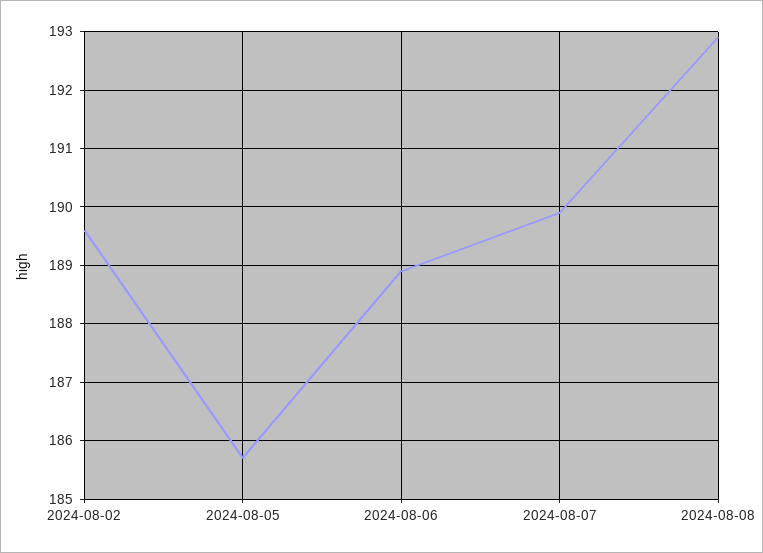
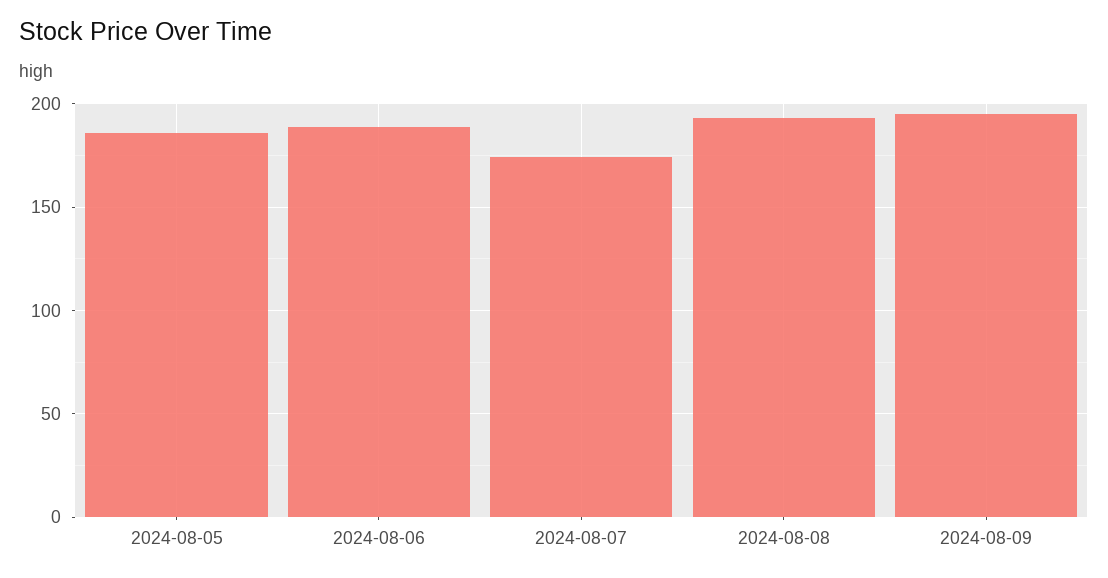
2024-08-02: 189.5 -> none
2024-08-07: 190 -> 175
2024-08-09: none -> 195

